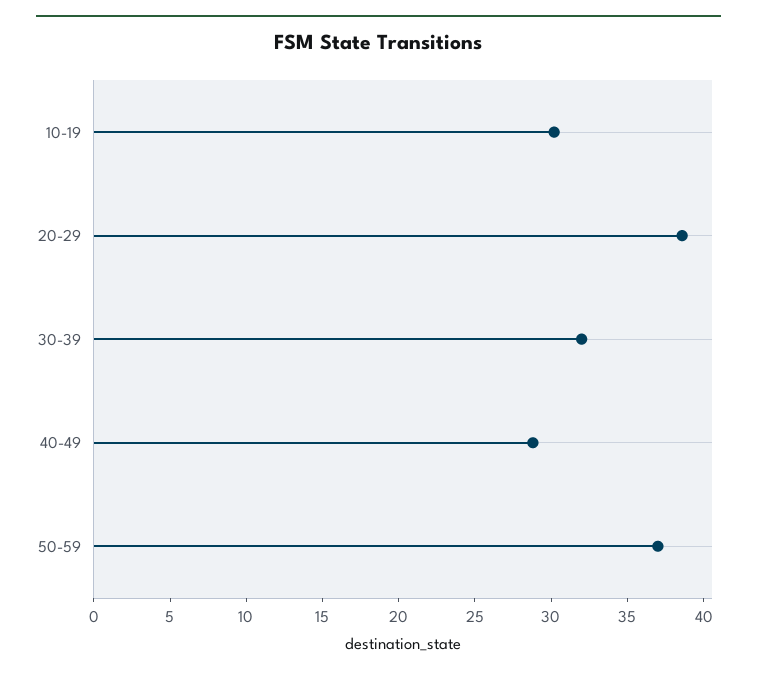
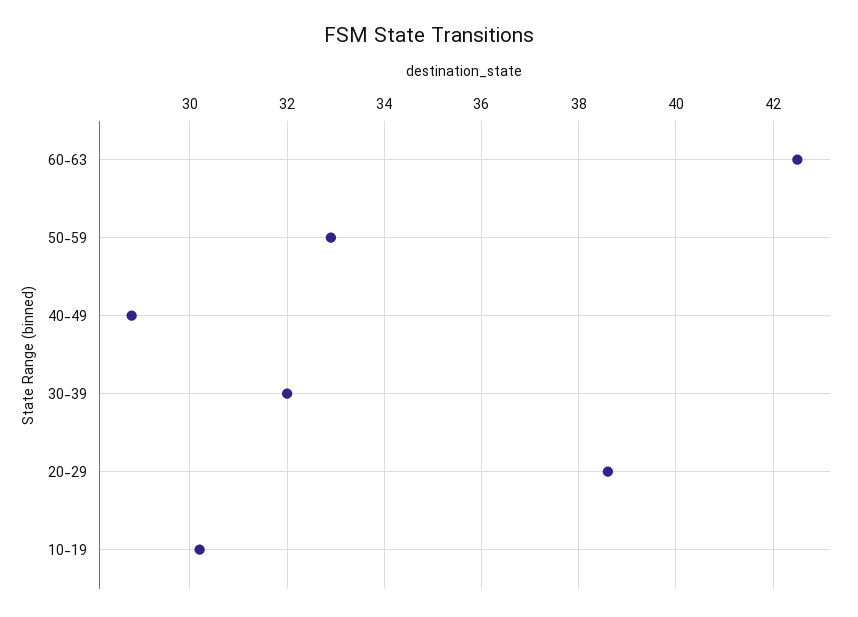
50-59: 37 -> 33
60-63: none -> 42.5

